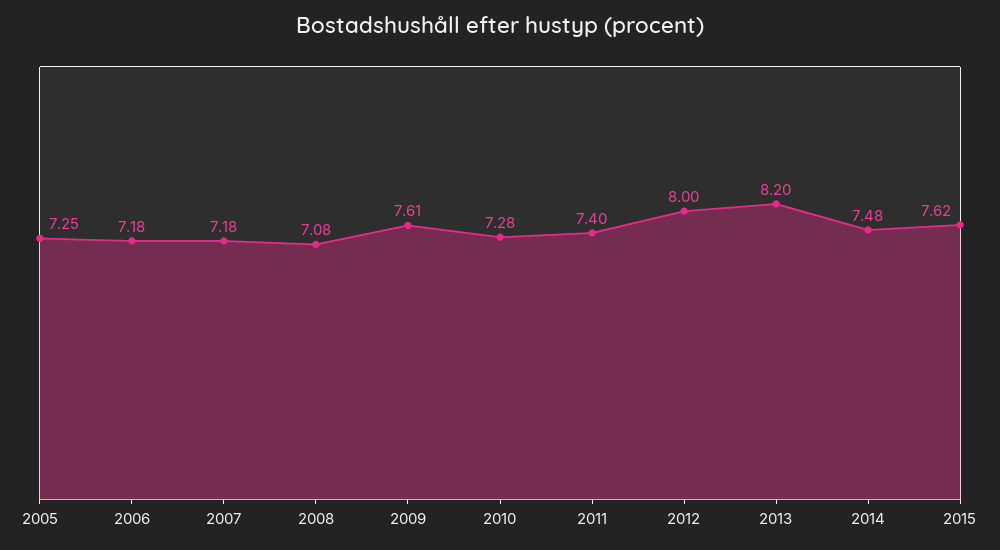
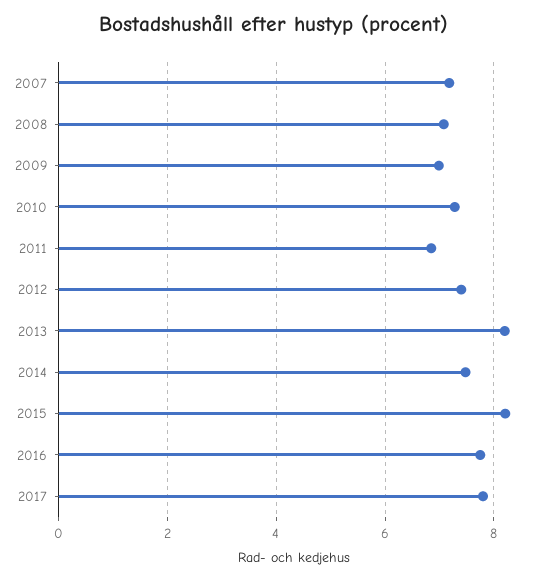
2005: 7.25 -> none
2006: 7.18 -> none
2009: 7.61 -> 7
2011: 7.4 -> 6.8
2012: 8 -> 7.4
2015: 7.62 -> 8.2
2016: none -> 7.8
2017: none -> 7.8

